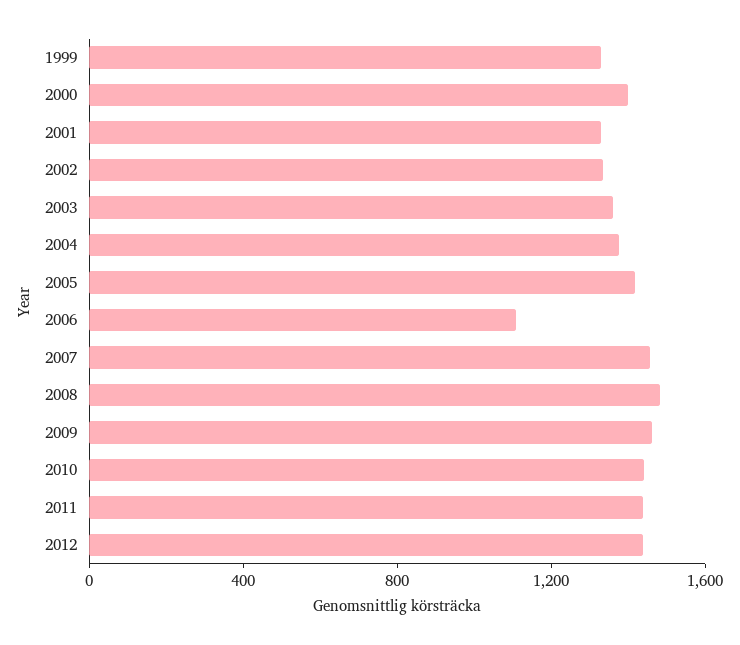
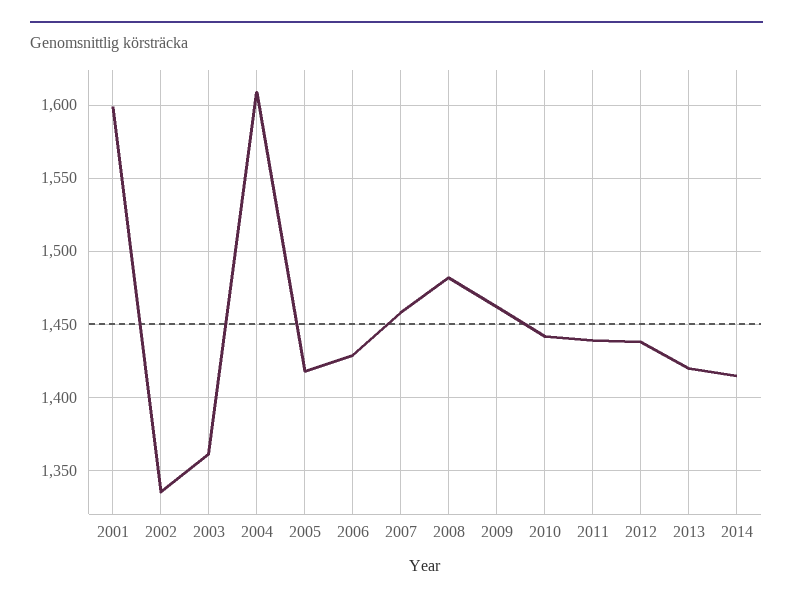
1999: 1300 -> none
2000: 1400 -> none
2001: 1300 -> 1600
2004: 1400 -> 1610
2006: 1100 -> 1430
2013: none -> 1420
2014: none -> 1415

